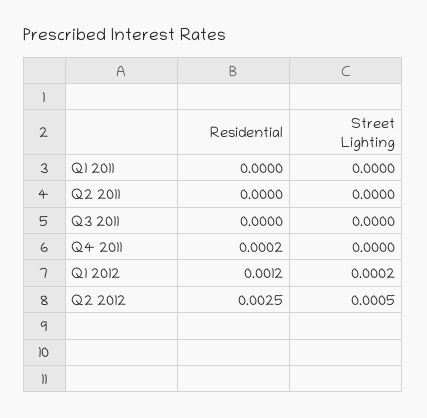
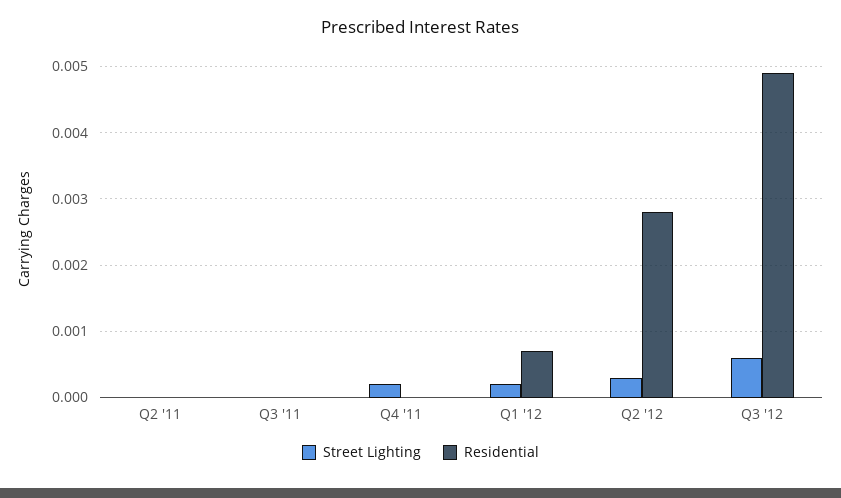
Residential, Q1 2011: 0 -> none
Street Lighting, Q1 2011: 0 -> none
Residential, Q4 2011: 0.0002 -> 0
Street Lighting, Q4 2011: 0 -> 0.0002
Residential, Q1 2012: 0.0012 -> 0.0007
Residential, Q2 2012: 0.0025 -> 0.0028
Street Lighting, Q2 2012: 0.0005 -> 0.0003
Street Lighting, Q3 '12: none -> 0.0006
Residential, Q3 '12: none -> 0.0049

